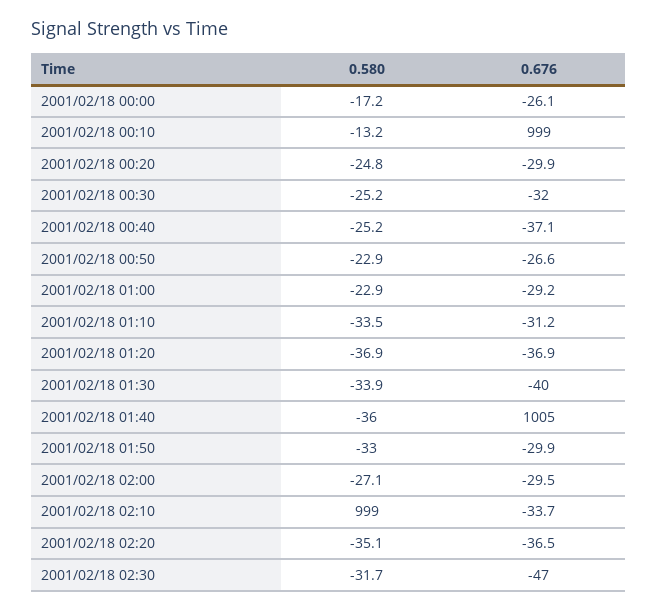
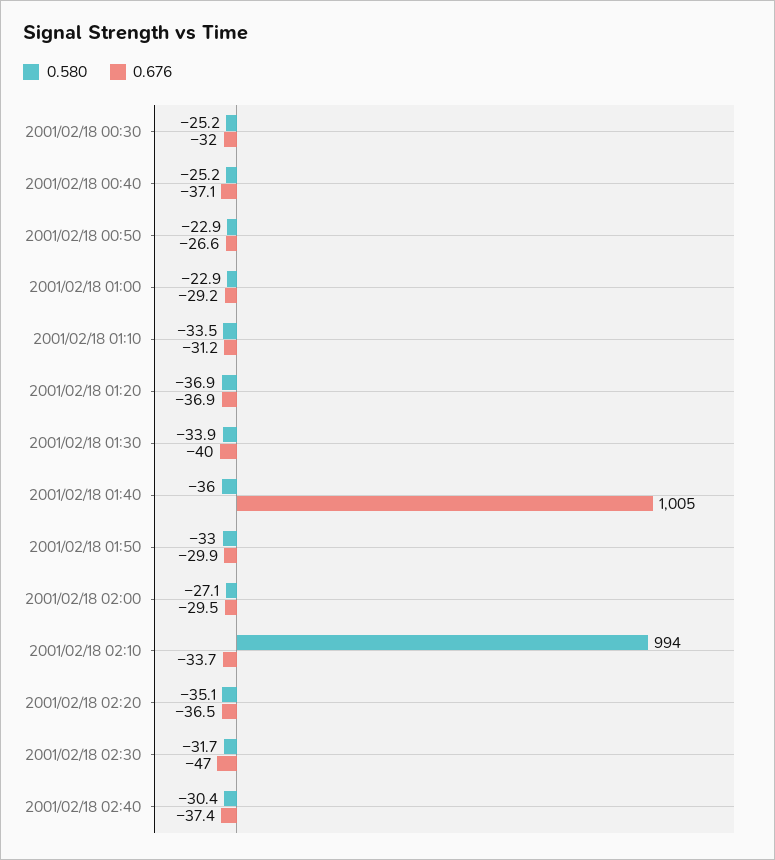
0.580, 2001/02/18 00:00: -17.2 -> none
0.676, 2001/02/18 00:00: -26.1 -> none
0.580, 2001/02/18 00:10: -13.2 -> none
0.676, 2001/02/18 00:10: 999 -> none
0.580, 2001/02/18 00:20: -24.8 -> none
0.676, 2001/02/18 00:20: -29.9 -> none
0.580, 2001/02/18 02:10: 999 -> 994
0.580, 2001/02/18 02:40: none -> -30.4
0.676, 2001/02/18 02:40: none -> -37.4

